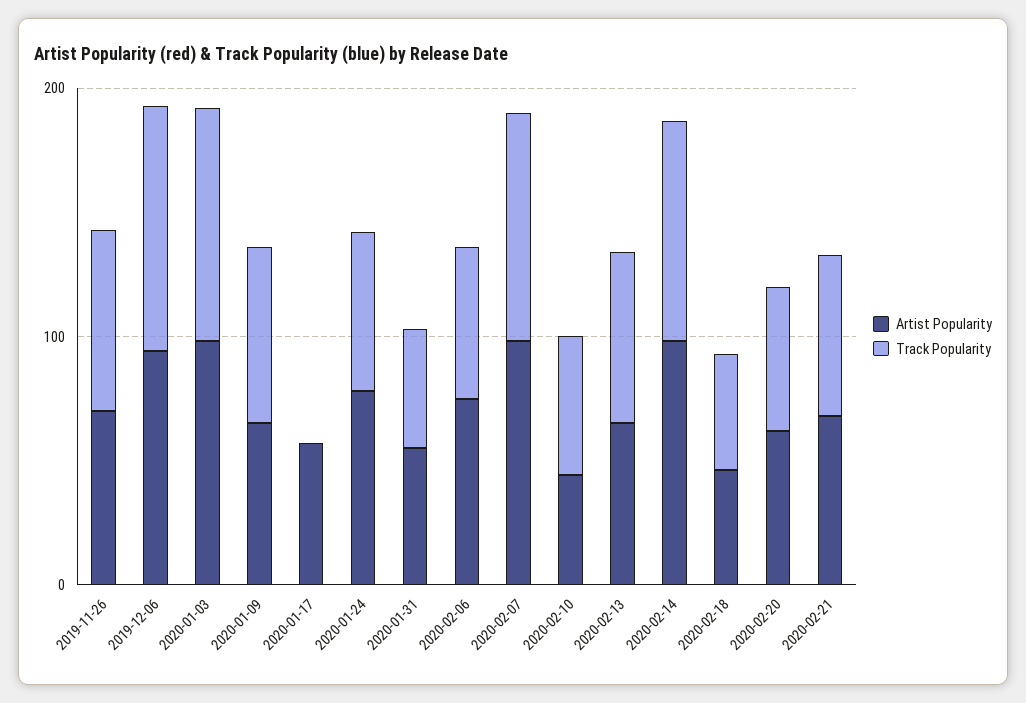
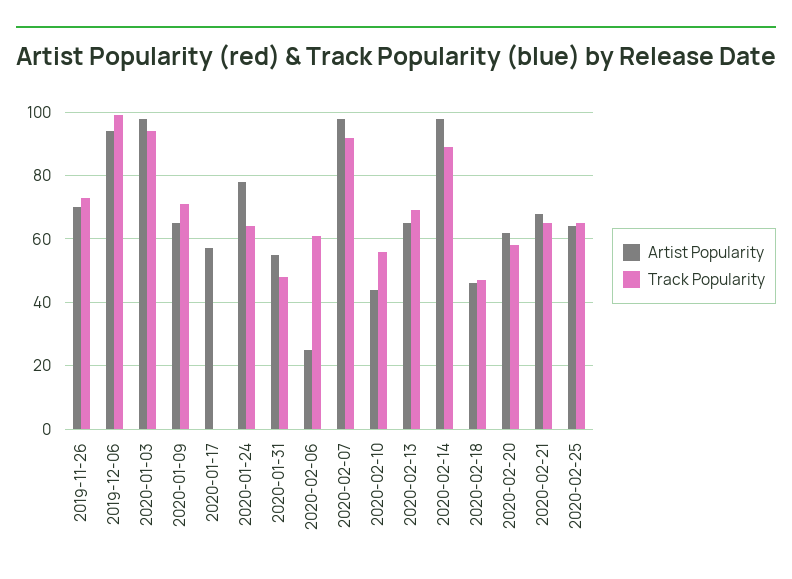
Artist Popularity, 2020-02-06: 80 -> 25
Artist Popularity, 2020-02-25: none -> 65
Track Popularity, 2020-02-25: none -> 65

